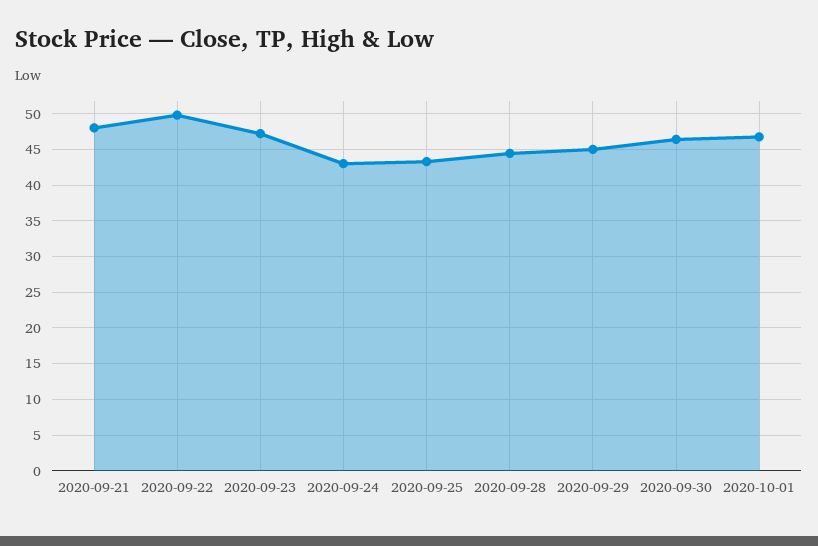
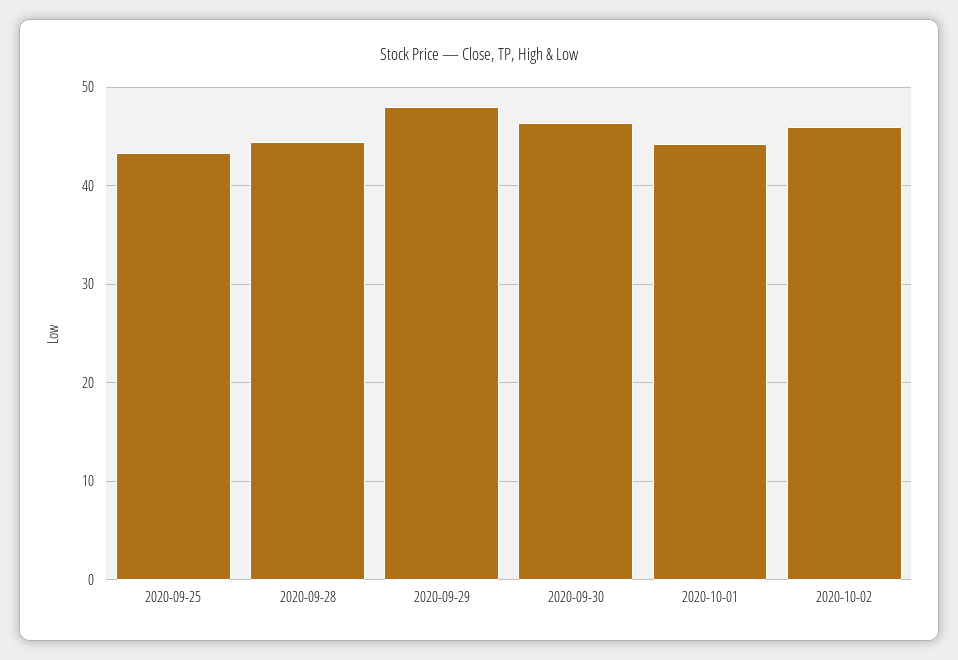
2020-09-21: 48 -> none
2020-09-22: 50 -> none
2020-09-23: 47 -> none
2020-09-24: 43 -> none
2020-09-29: 45 -> 48
2020-10-01: 47 -> 44
2020-10-02: none -> 46

